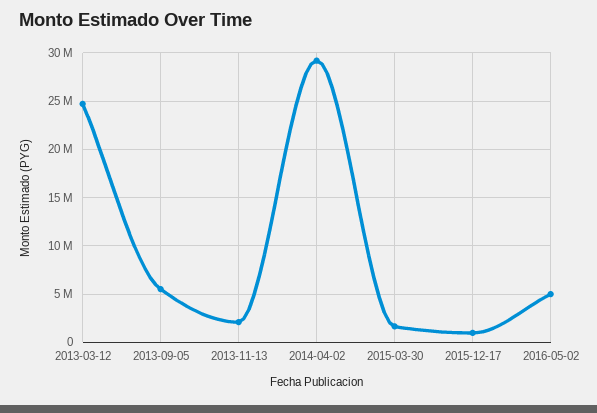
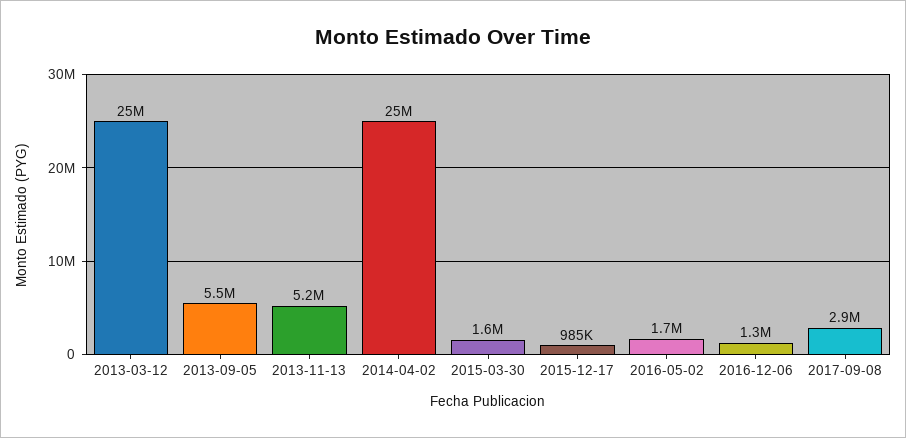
2013-11-13: 2000000 -> 5200000
2014-04-02: 29000000 -> 25000000
2016-05-02: 5000000 -> 1700000
2016-12-06: none -> 1300000
2017-09-08: none -> 2900000

